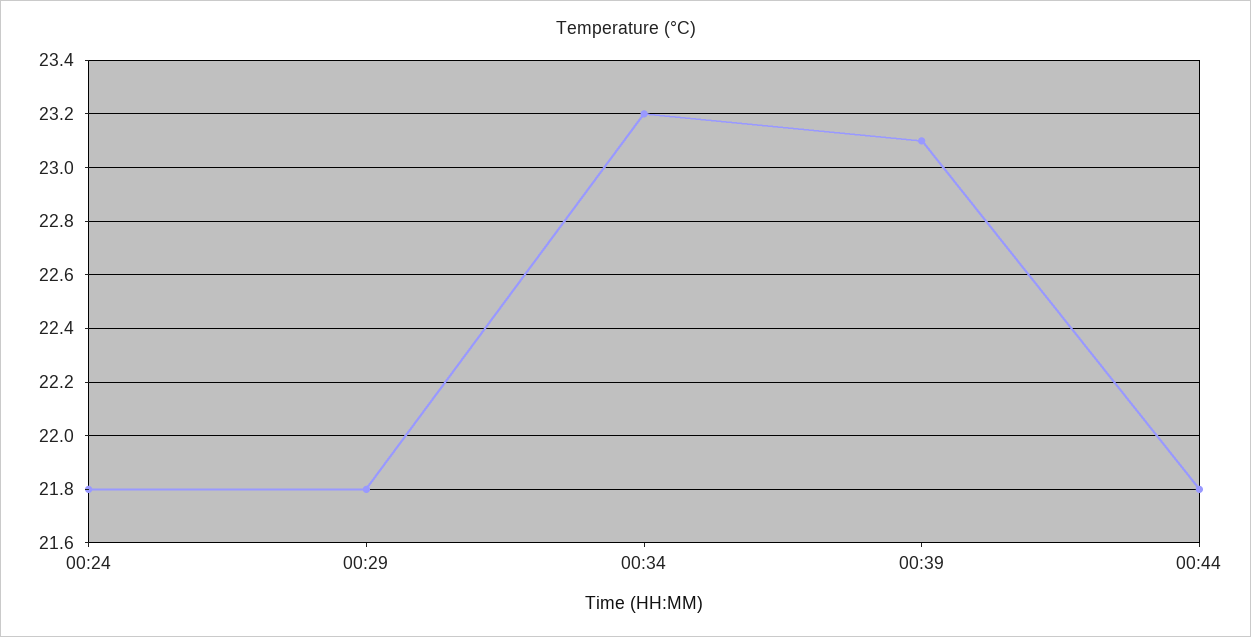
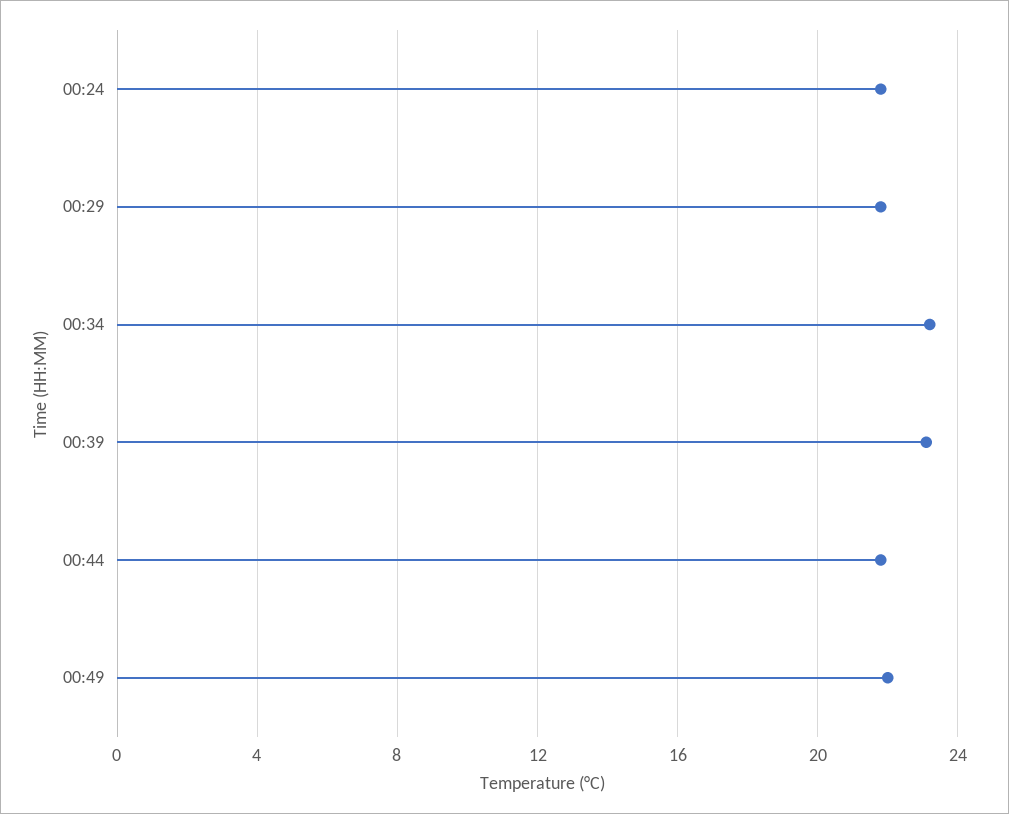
00:49: none -> 22

